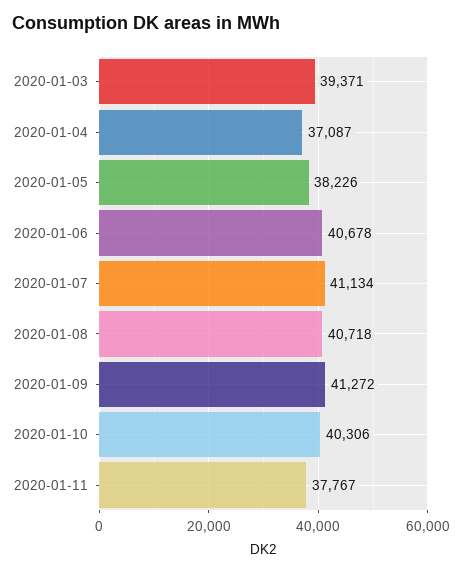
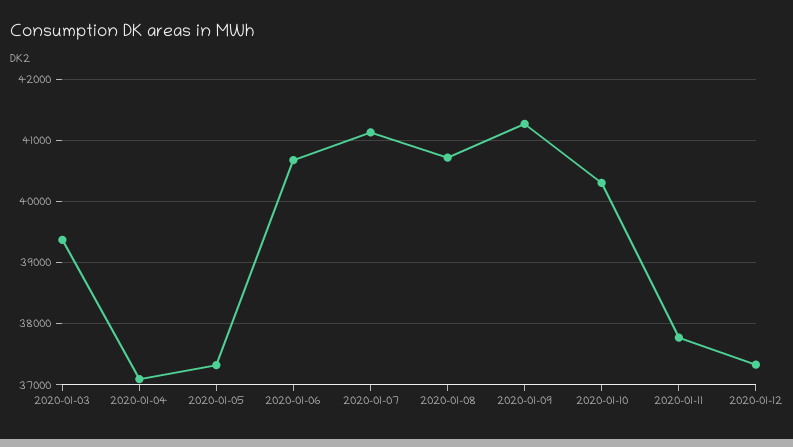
2020-01-05: 38226 -> 37300
2020-01-12: none -> 37300

